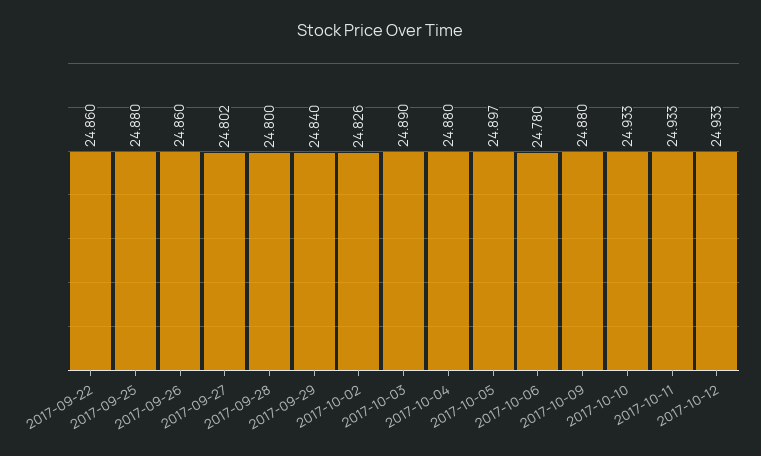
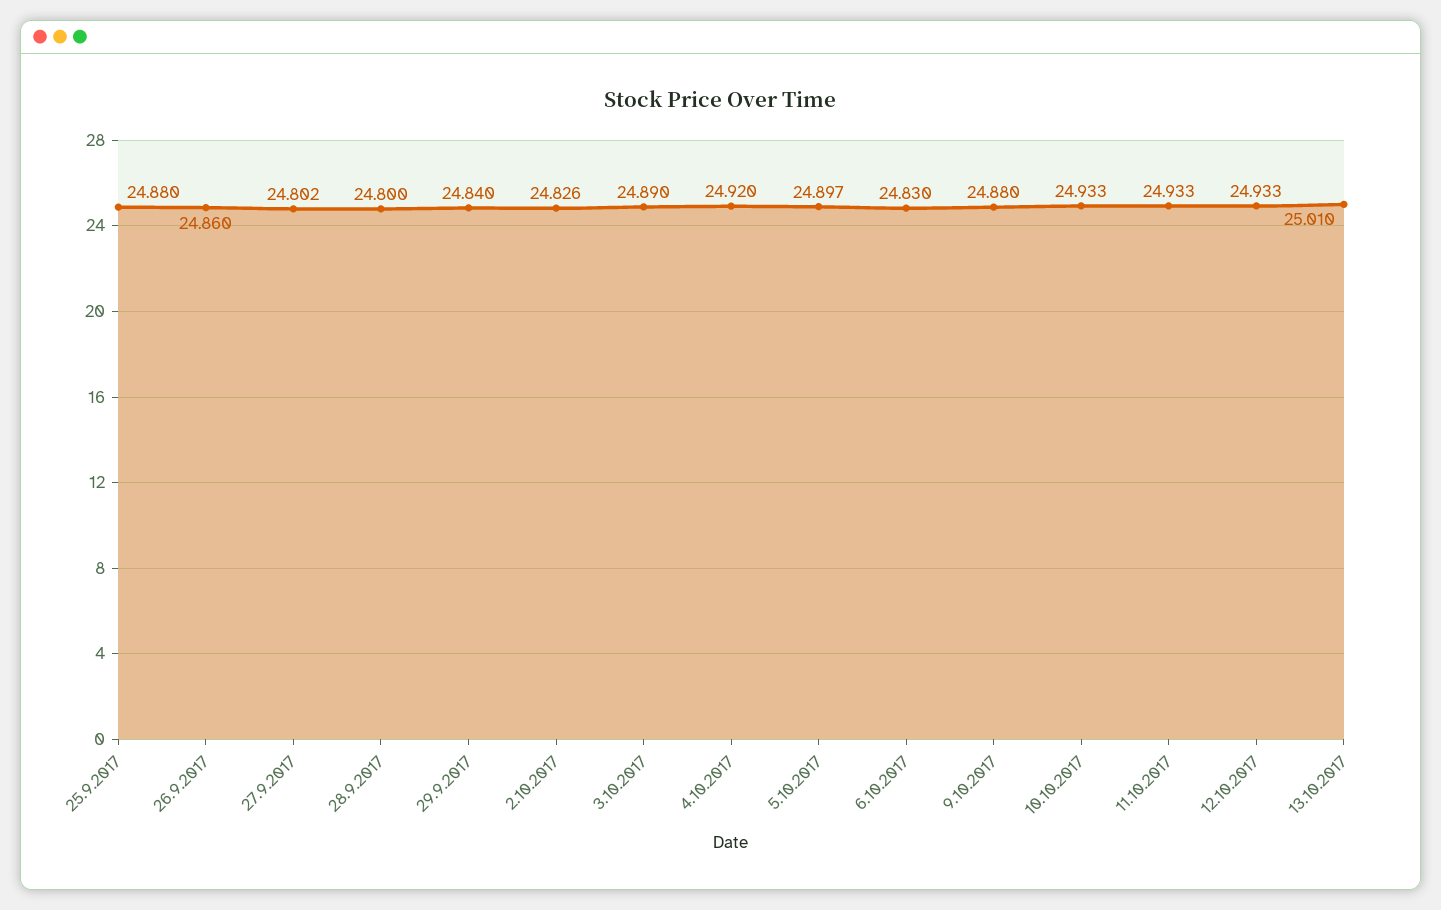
2017-09-22: 24.86 -> none
2017-10-04: 24.88 -> 24.92
2017-10-06: 24.78 -> 24.83
13.10.2017: none -> 25.01

